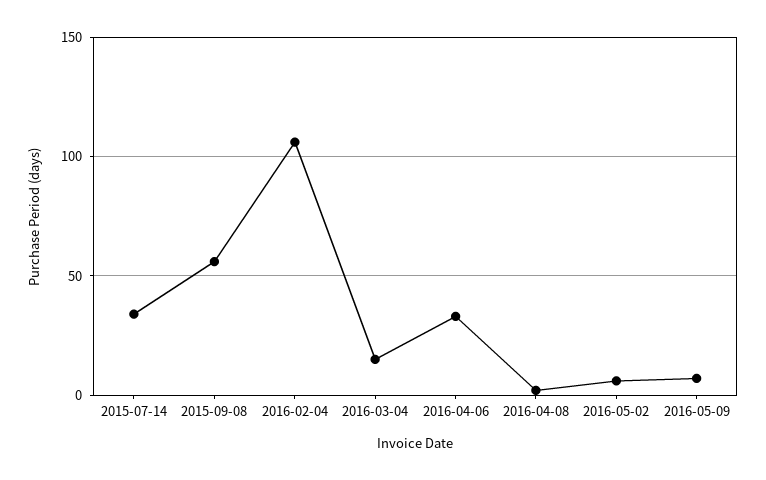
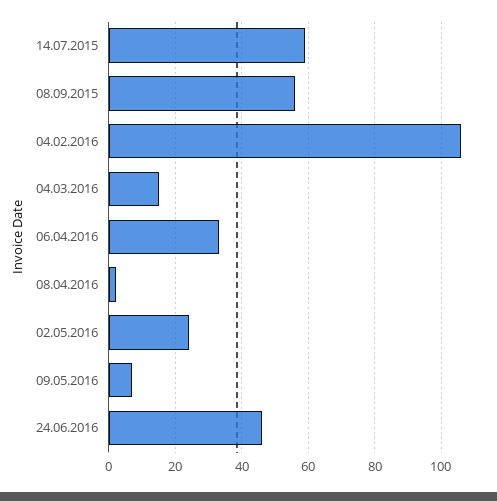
2015-07-14: 35 -> 60
2016-05-02: 5 -> 25
24.06.2016: none -> 45

